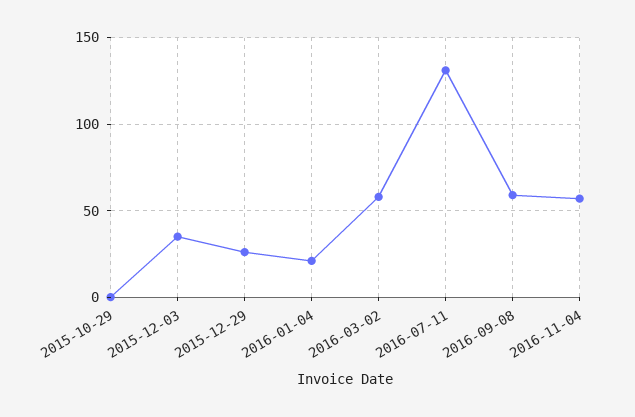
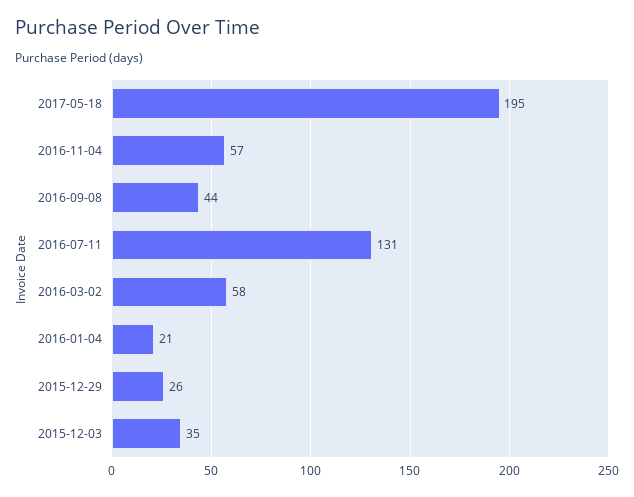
2015-10-29: 0 -> none
2016-09-08: 60 -> 44
2017-05-18: none -> 195

